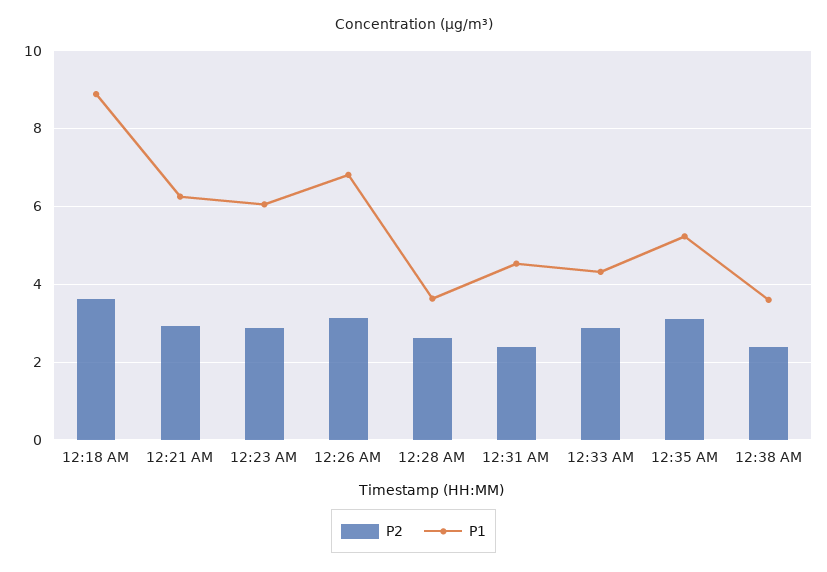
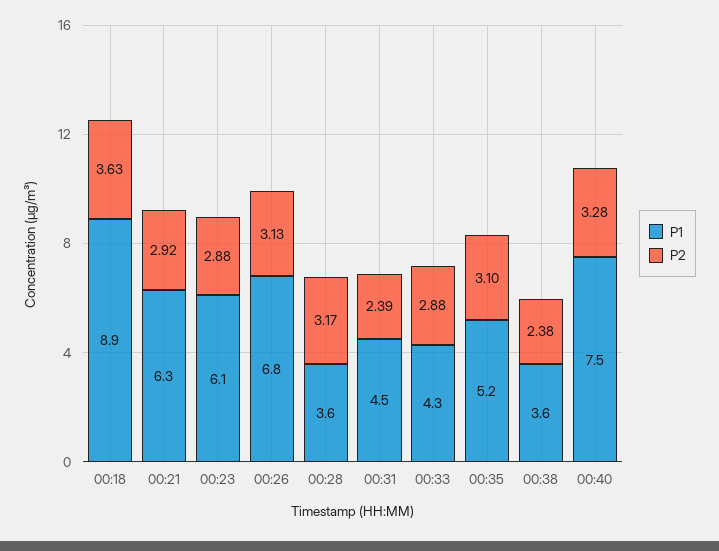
P2, 12:28 AM: 2.6 -> 3.17
P1, 00:40: none -> 7.5
P2, 00:40: none -> 3.28

